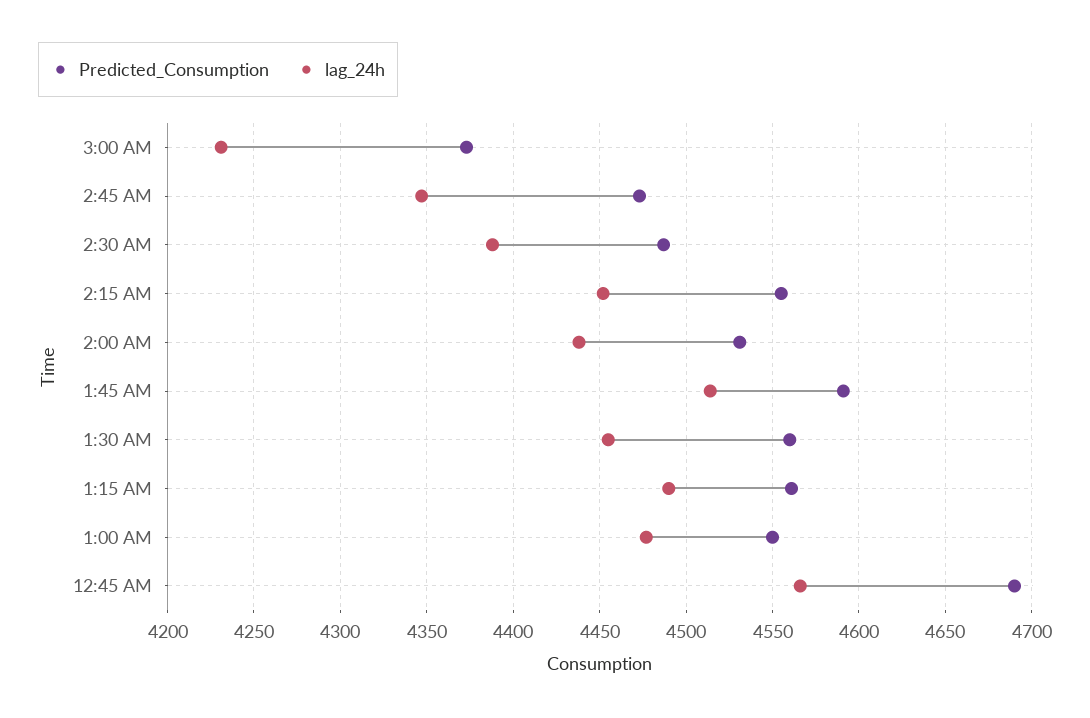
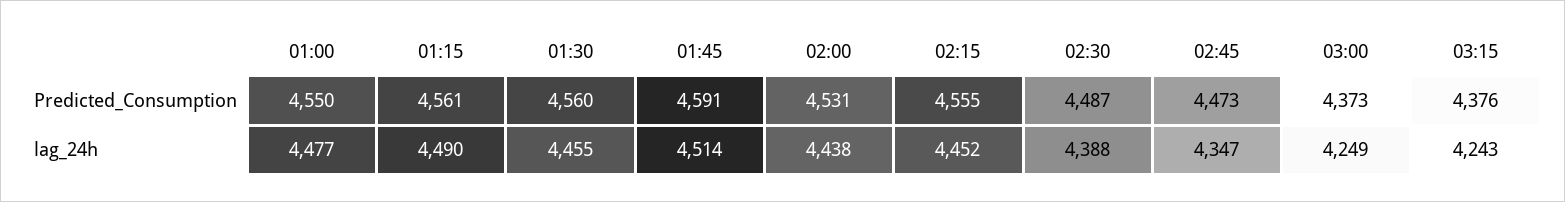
lag_24h, 3:00 AM: 4230 -> 4249
Predicted_Consumption, 12:45 AM: 4690 -> none
lag_24h, 12:45 AM: 4565 -> none
Predicted_Consumption, 03:15: none -> 4376
lag_24h, 03:15: none -> 4243

